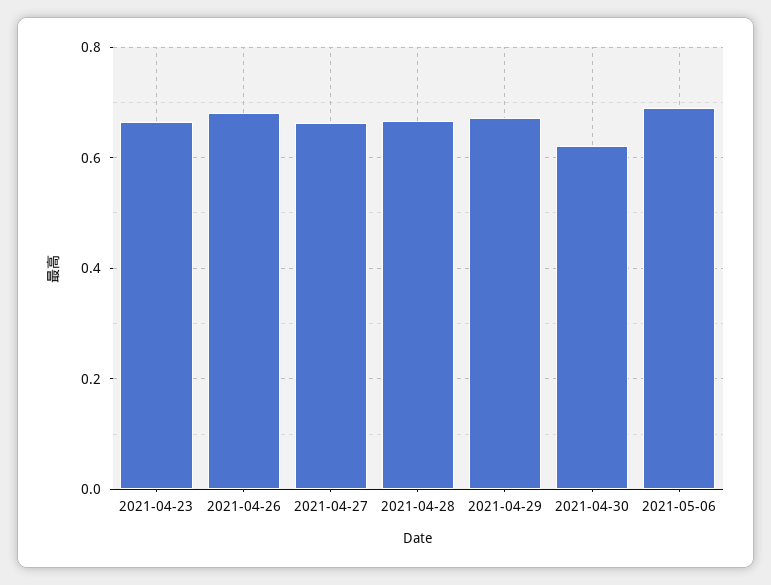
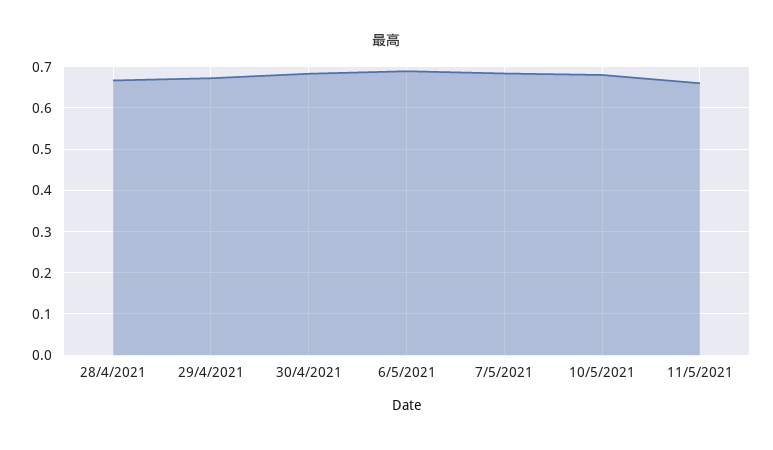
2021-04-23: 0.66 -> none
2021-04-26: 0.68 -> none
2021-04-27: 0.66 -> none
2021-04-30: 0.62 -> 0.68
7/5/2021: none -> 0.68
10/5/2021: none -> 0.68
11/5/2021: none -> 0.66

